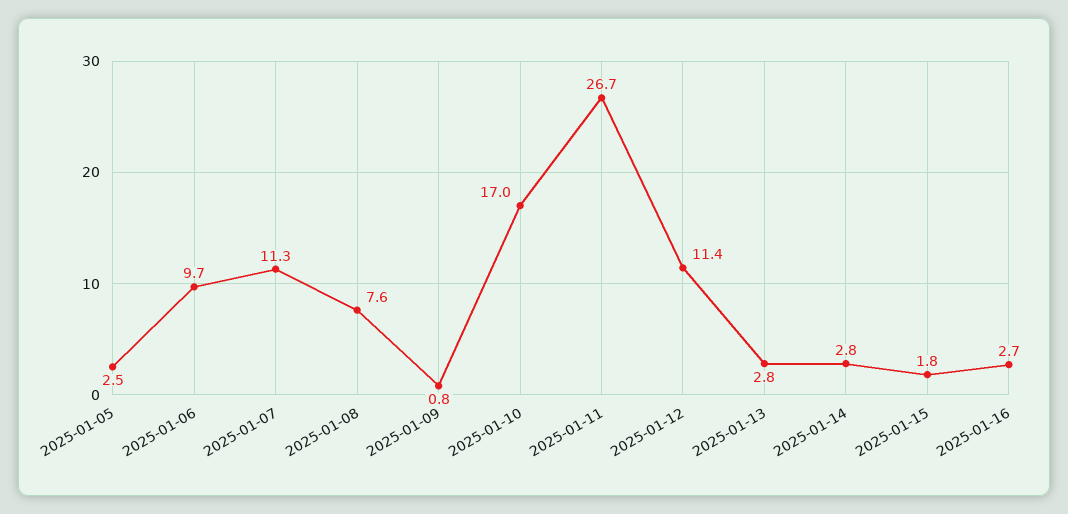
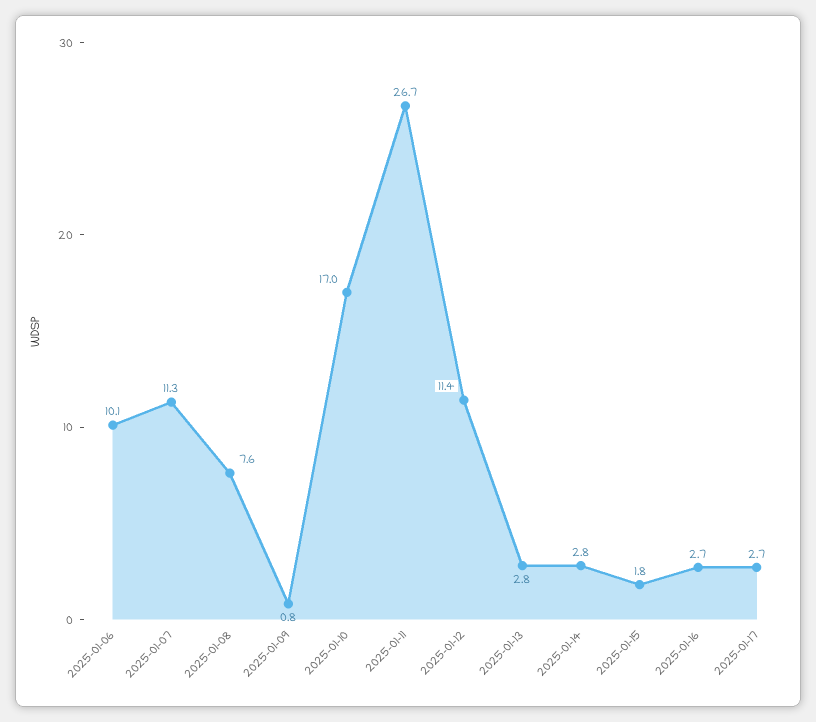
2025-01-05: 2.5 -> none
2025-01-06: 9.7 -> 10.1
2025-01-17: none -> 2.7

